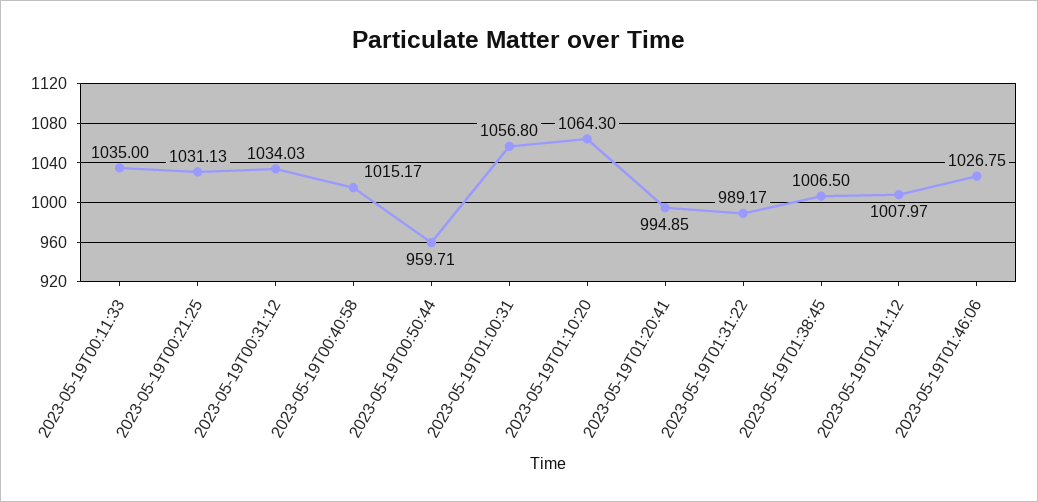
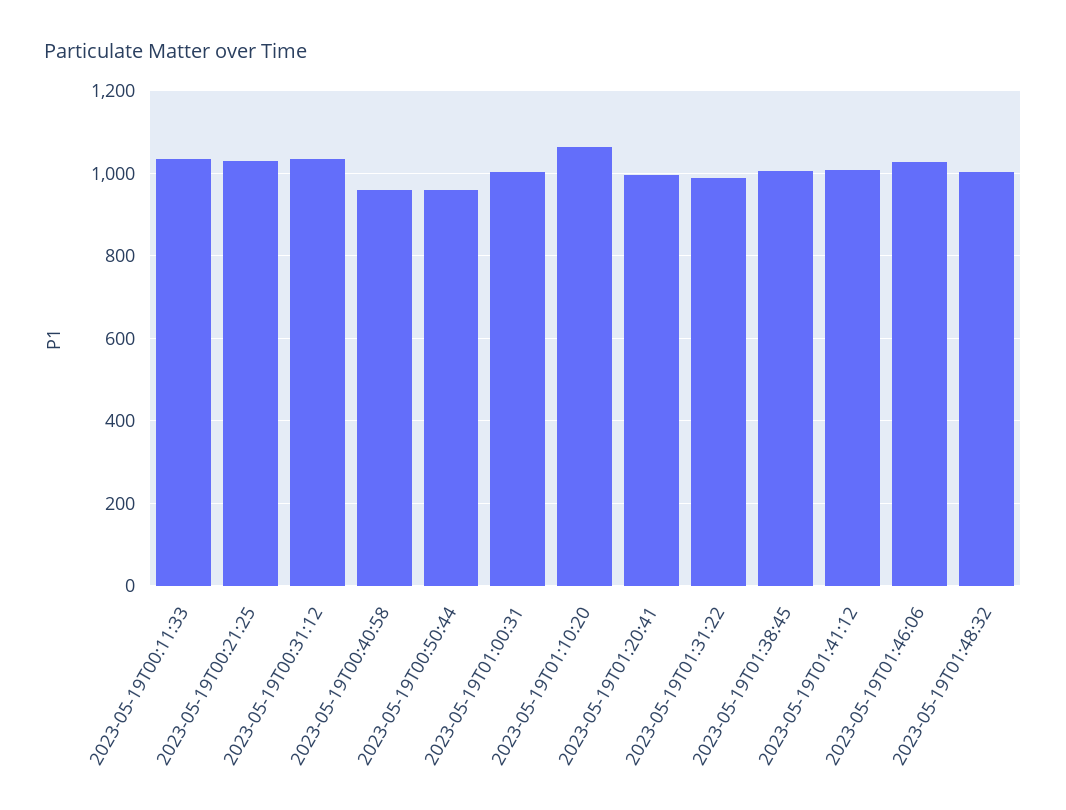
2023-05-19T00:40:58: 1015.17 -> 960
2023-05-19T01:00:31: 1056.8 -> 1000
2023-05-19T01:48:32: none -> 1000

